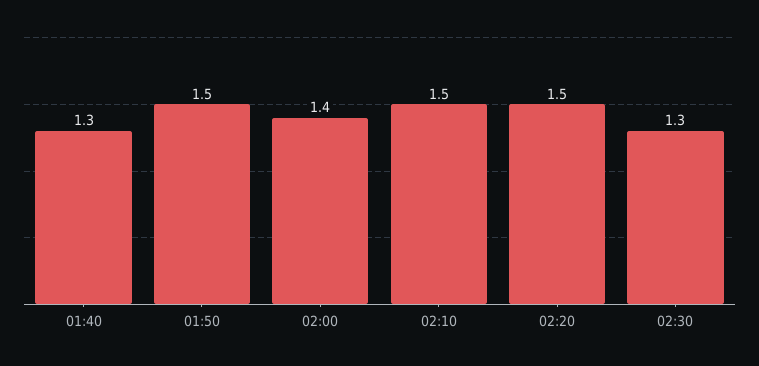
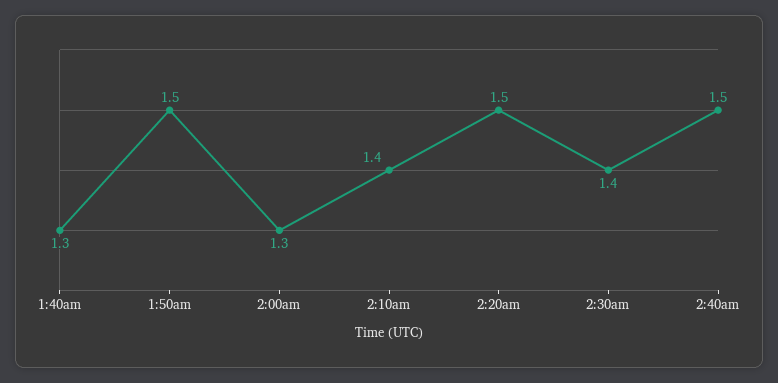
02:00: 1.4 -> 1.3
02:10: 1.5 -> 1.4
02:30: 1.3 -> 1.4
2:40am: none -> 1.5

